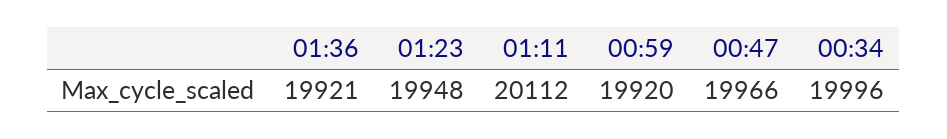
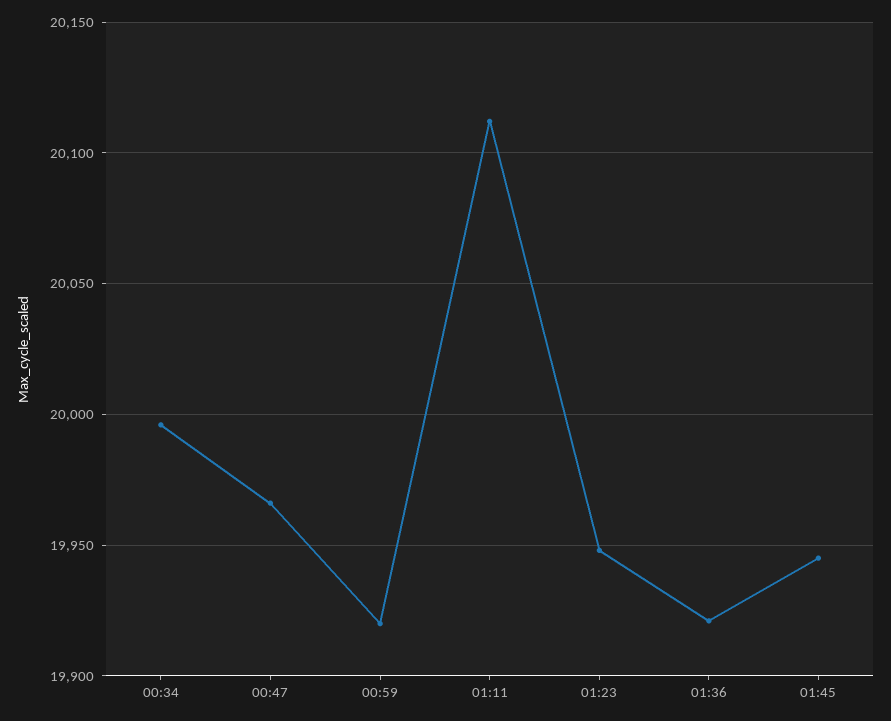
01:45: none -> 19945

